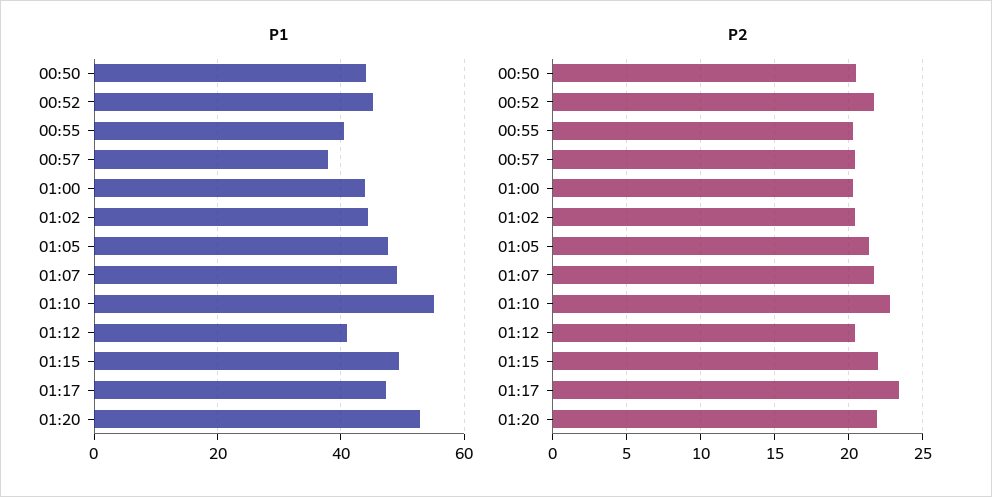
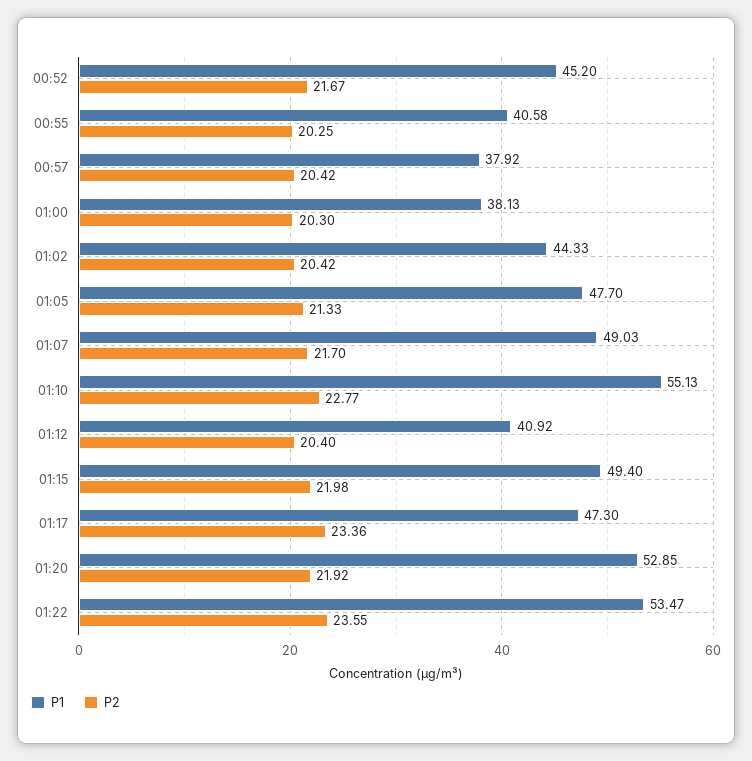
P1, 00:50: 44 -> none
P1, 01:00: 44 -> 38.13
P2, 00:50: 20.5 -> none
P1, 01:22: none -> 53.47
P2, 01:22: none -> 23.55

